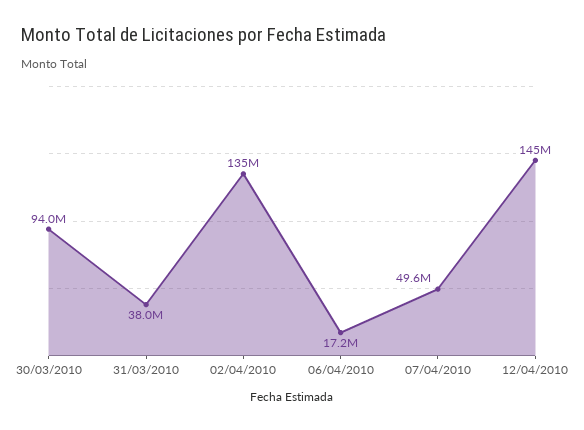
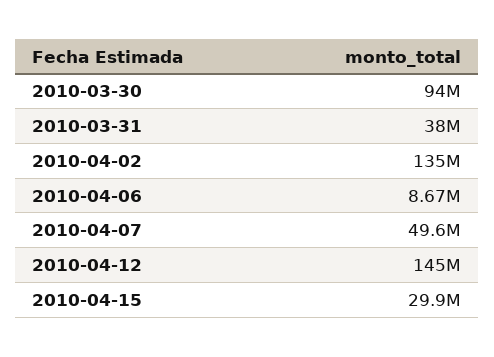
06/04/2010: 17200000 -> 8670000
2010-04-15: none -> 29900000

